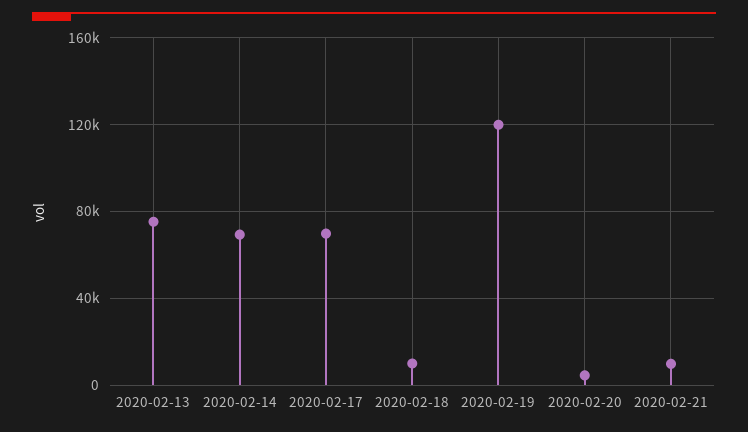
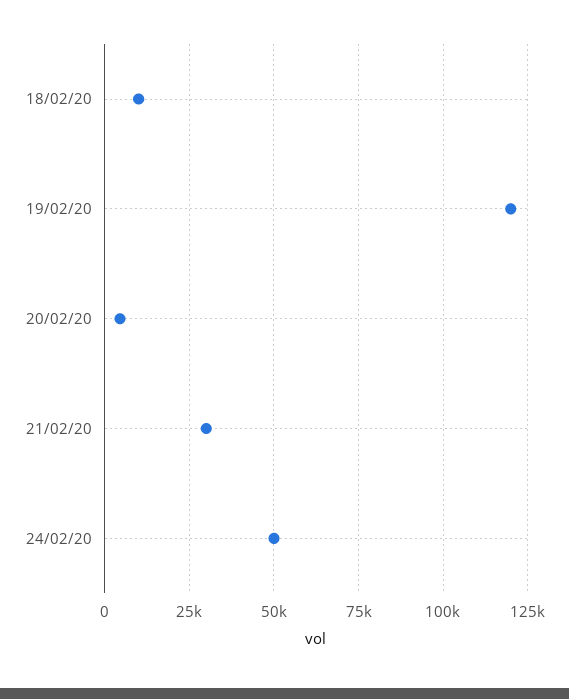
2020-02-13: 75000 -> none
2020-02-14: 70000 -> none
2020-02-17: 70000 -> none
2020-02-21: 10000 -> 30000
24/02/20: none -> 50000

